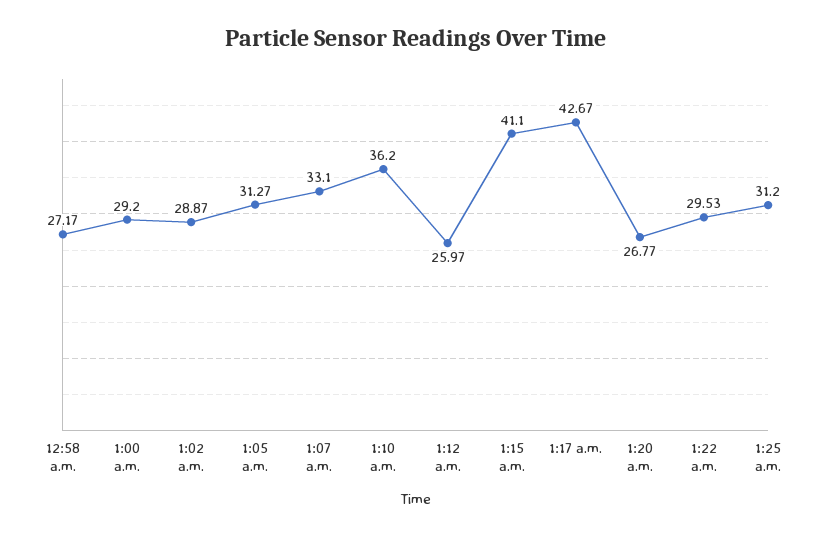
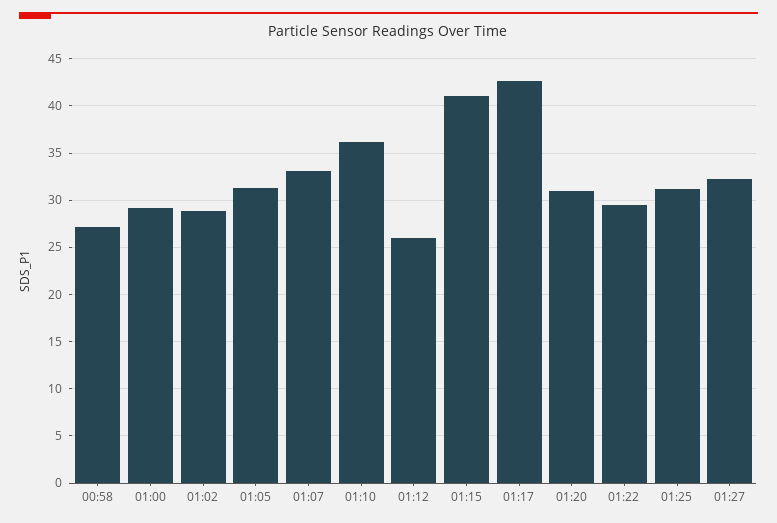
1:20 a.m.: 26.77 -> 31
01:27: none -> 32

